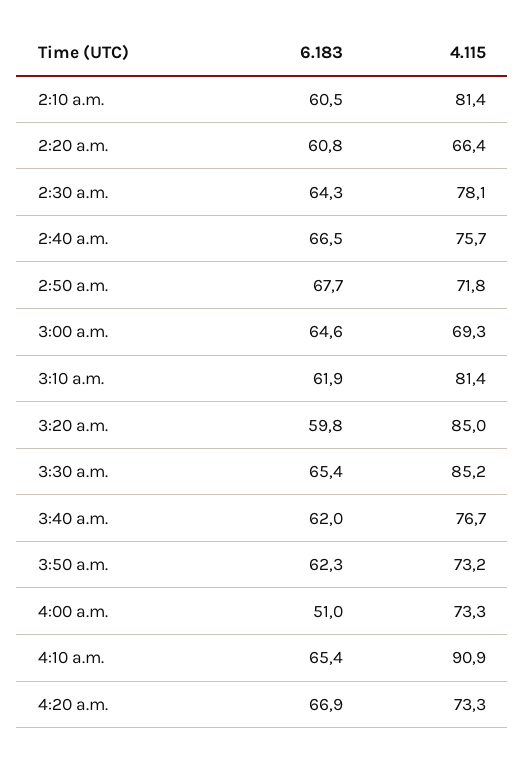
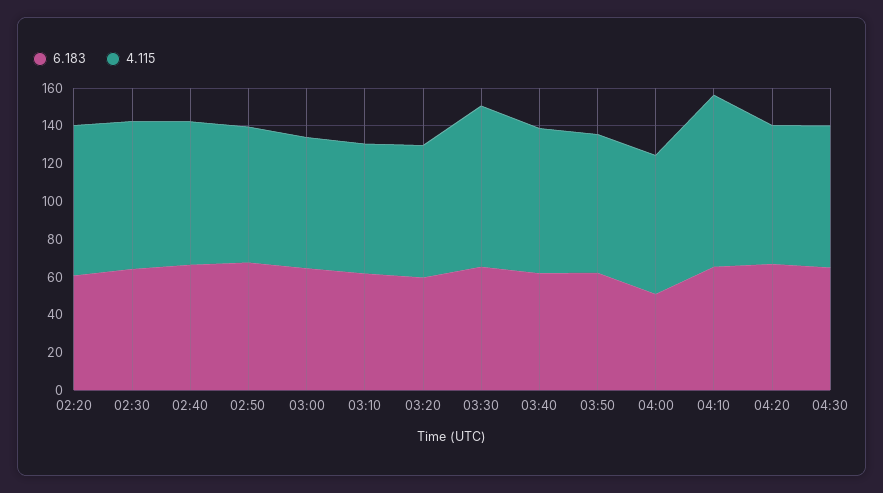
6.183, 2:10 a.m.: 60.5 -> none
4.115, 2:10 a.m.: 81.4 -> none
4.115, 2:20 a.m.: 66.4 -> 80
4.115, 3:10 a.m.: 81.4 -> 70
4.115, 3:20 a.m.: 85 -> 70
6.183, 04:30: none -> 65
4.115, 04:30: none -> 75

